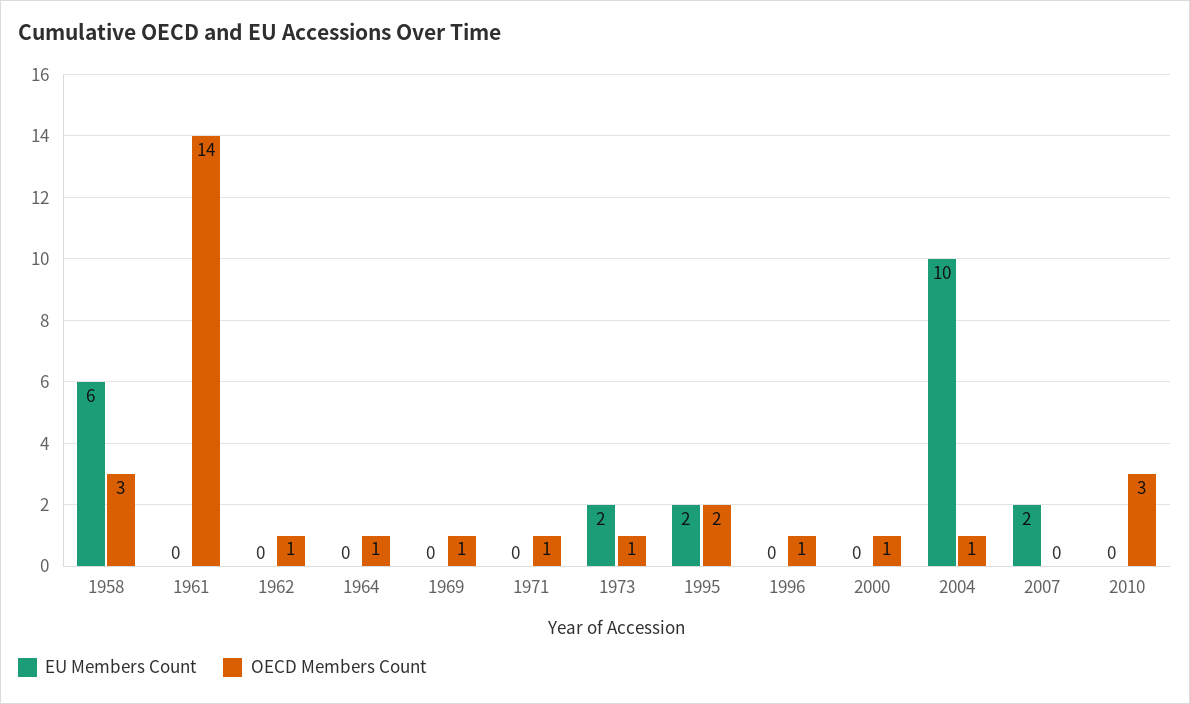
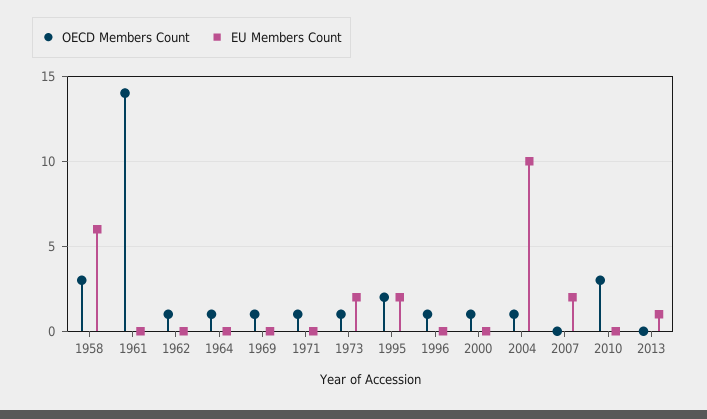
OECD Members Count, 2013: none -> 0
EU Members Count, 2013: none -> 1

